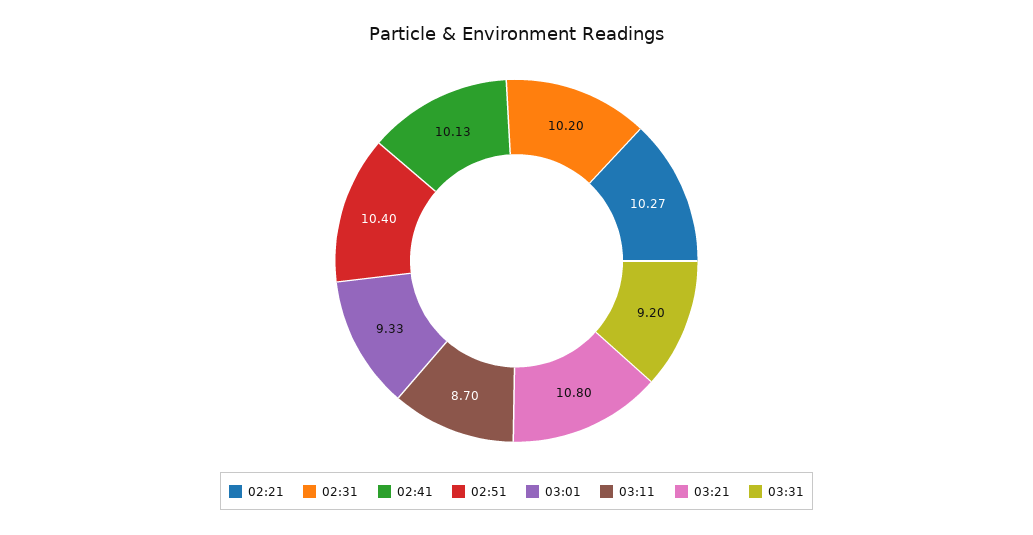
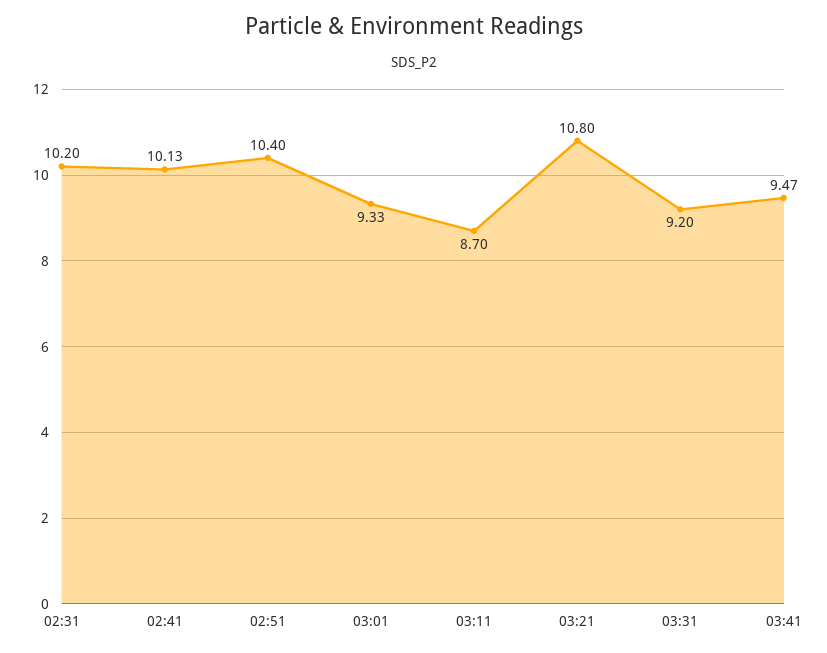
02:21: 10.27 -> none
03:41: none -> 9.47

